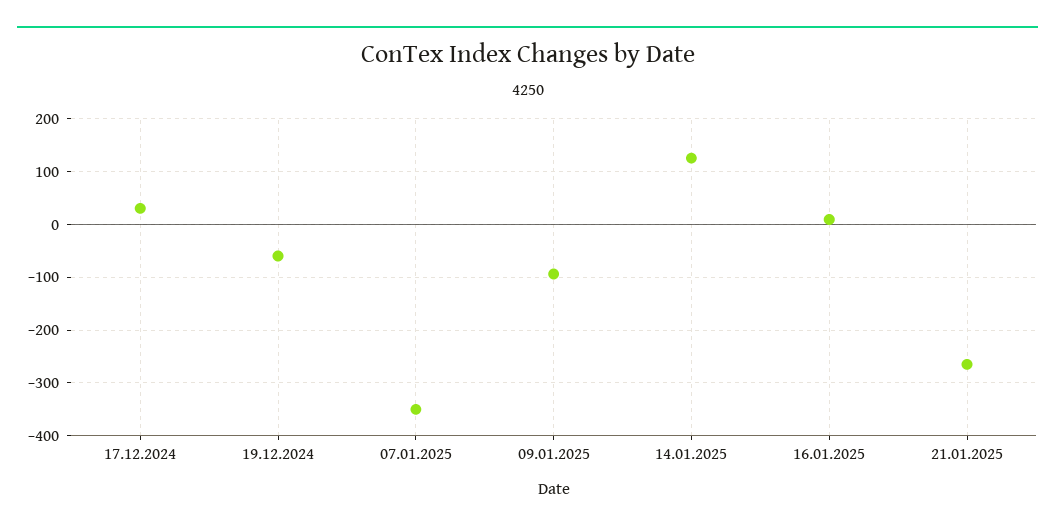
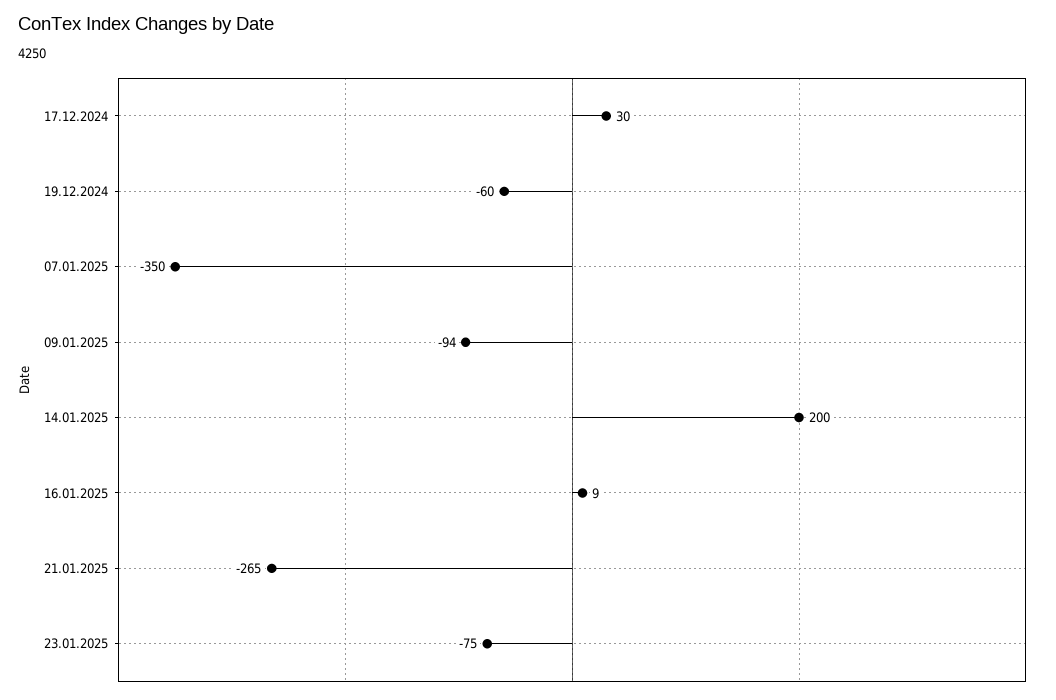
14.01.2025: 120 -> 200
23.01.2025: none -> -75

